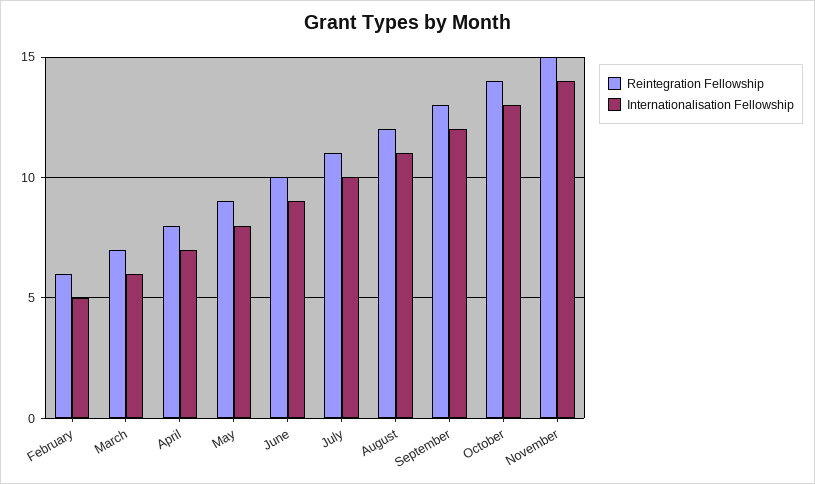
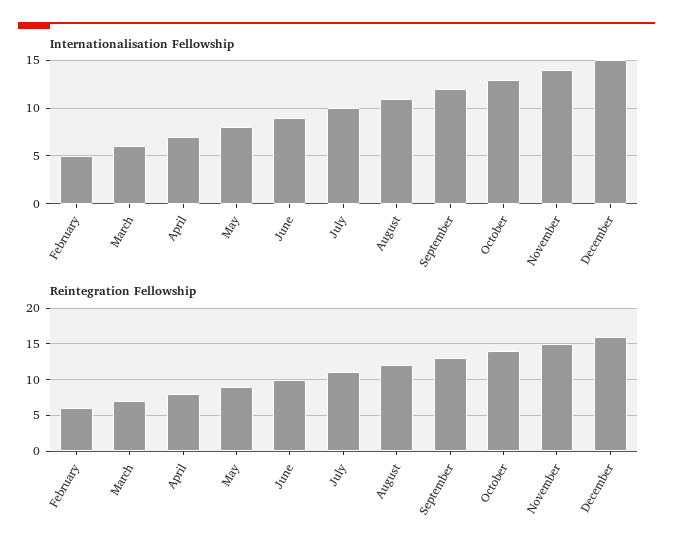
Internationalisation Fellowship, December: none -> 15
Reintegration Fellowship, December: none -> 16

